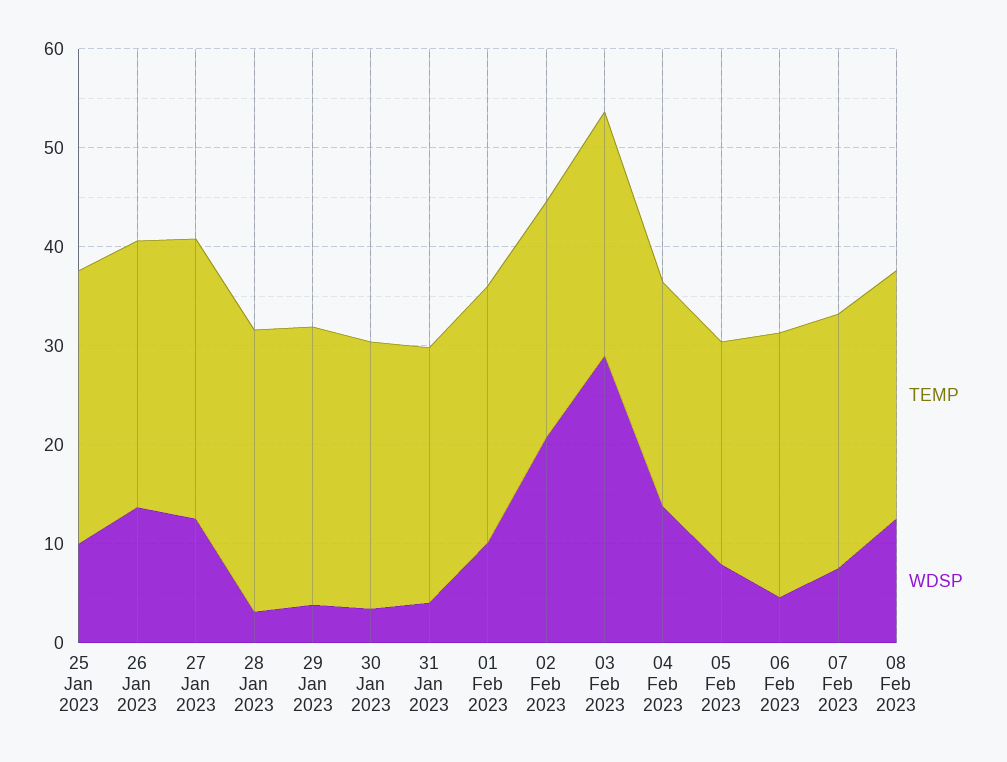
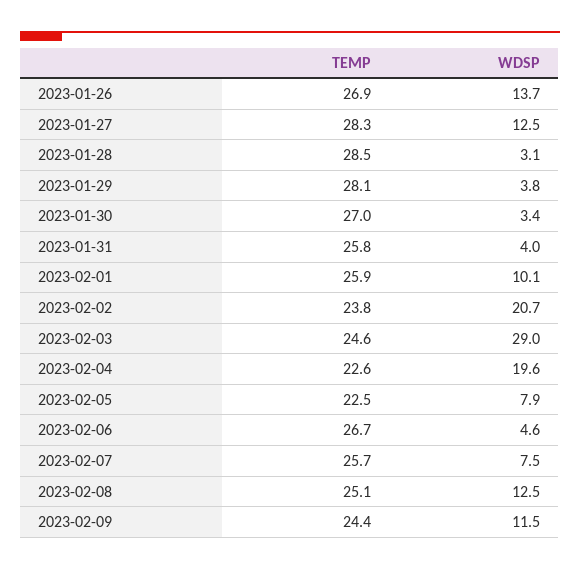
TEMP, 25 Jan 2023: 28 -> none
WDSP, 25 Jan 2023: 10 -> none
WDSP, 04 Feb 2023: 14 -> 19.6
TEMP, 2023-02-09: none -> 24.4
WDSP, 2023-02-09: none -> 11.5

